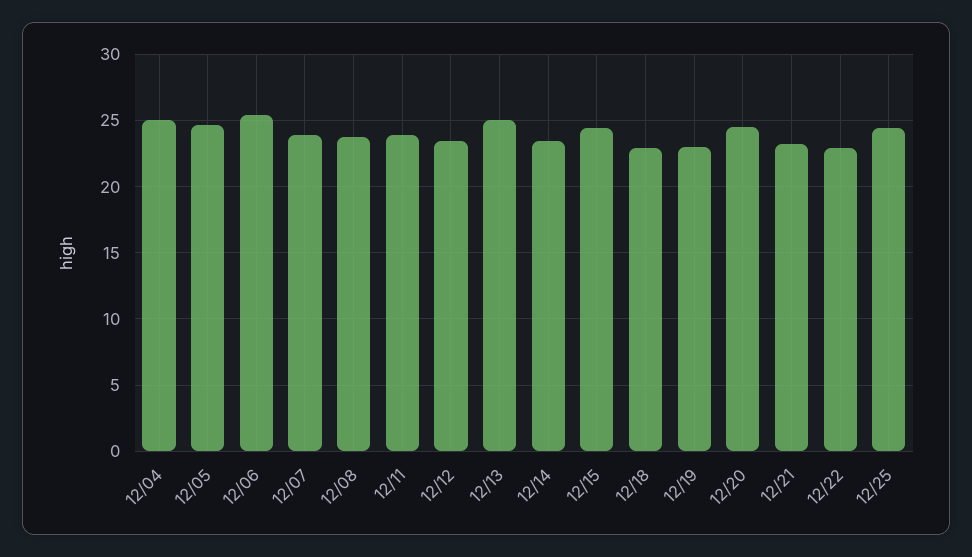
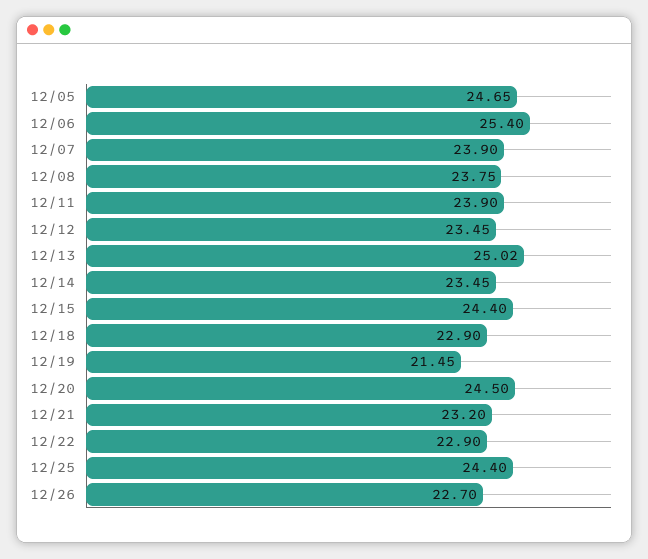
12/04: 25 -> none
12/19: 23 -> 21.45
12/26: none -> 22.7

